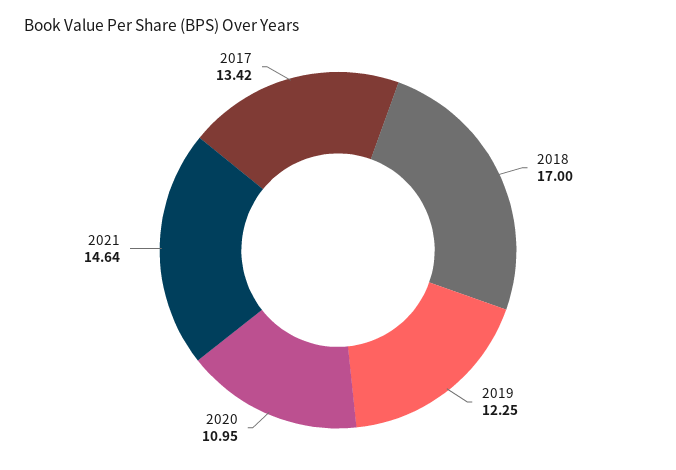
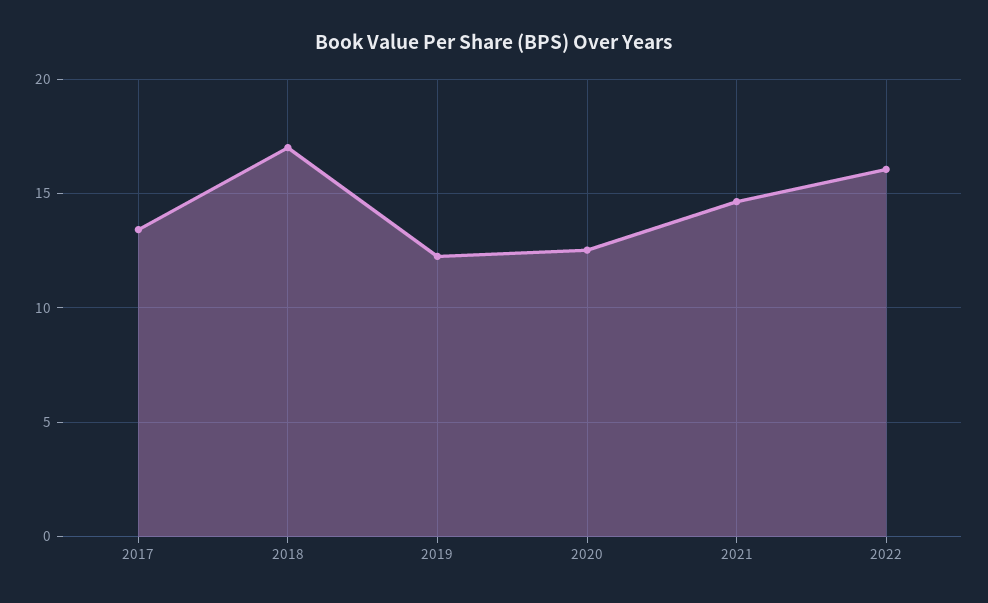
2020: 10.95 -> 12.5
2022: none -> 16

